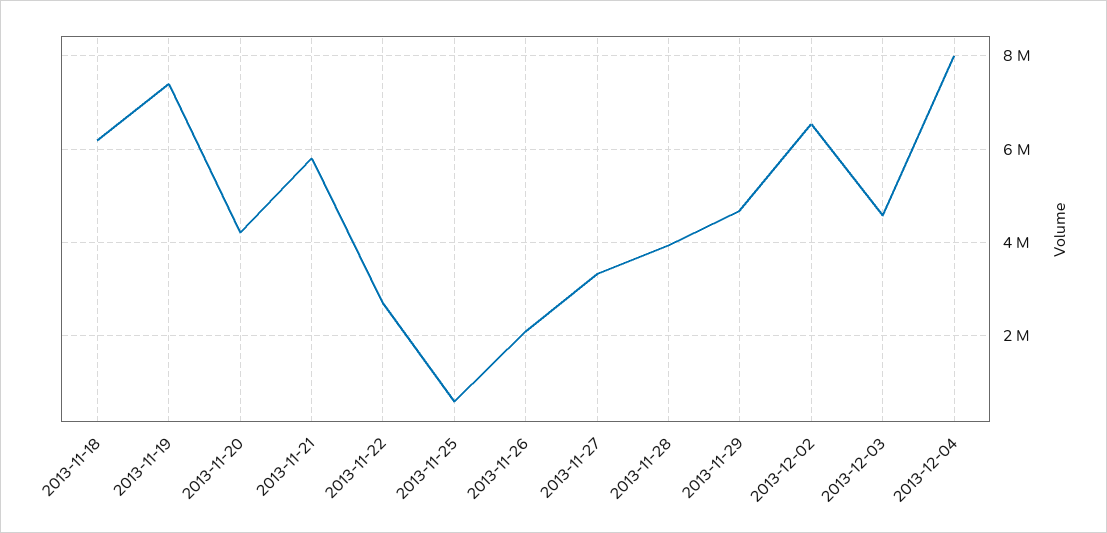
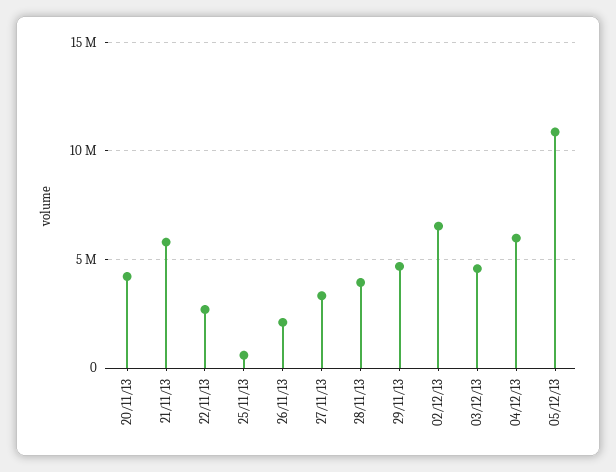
2013-11-18: 6200000 -> none
2013-11-19: 7400000 -> none
2013-12-04: 8000000 -> 6000000
05/12/13: none -> 11000000

